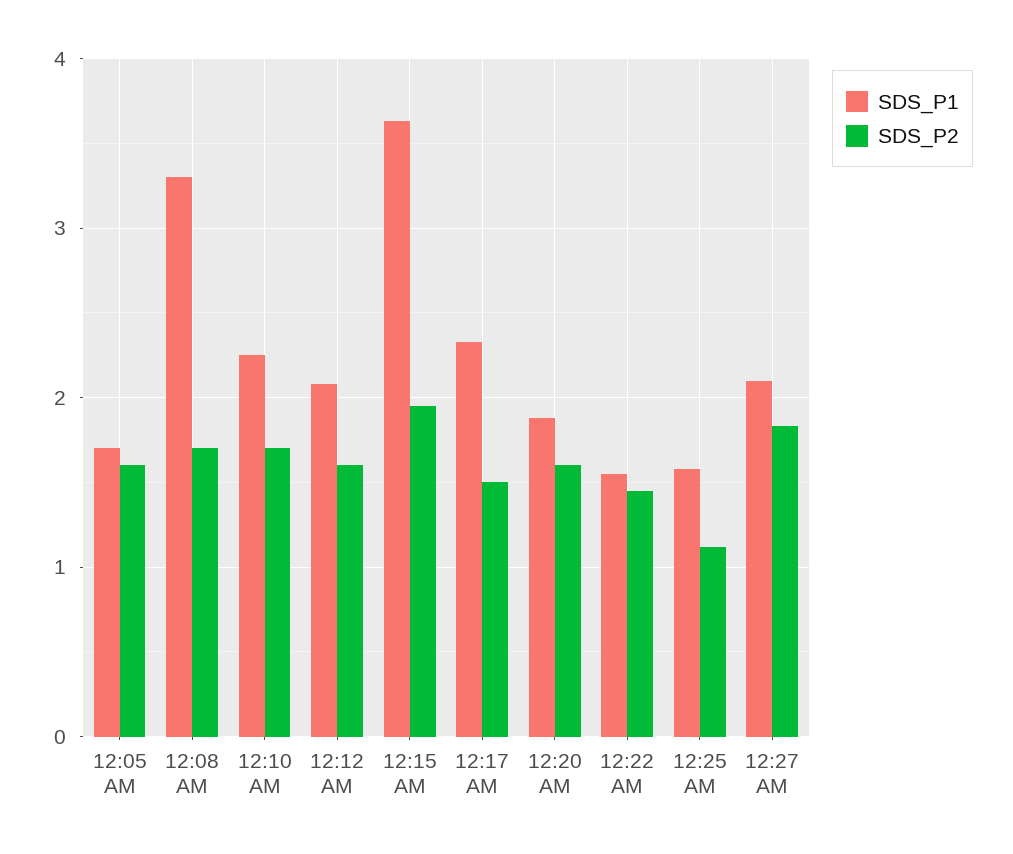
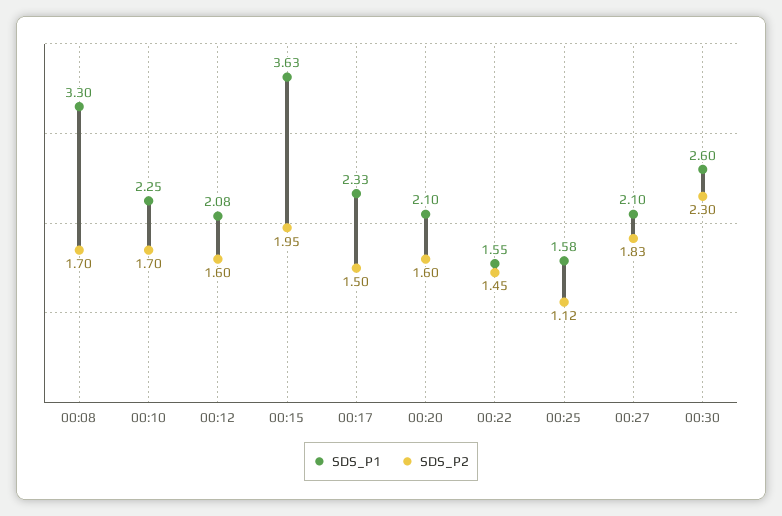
SDS_P1, 12:05 AM: 1.7 -> none
SDS_P2, 12:05 AM: 1.6 -> none
SDS_P1, 12:20 AM: 1.9 -> 2.1
SDS_P1, 00:30: none -> 2.6
SDS_P2, 00:30: none -> 2.3

